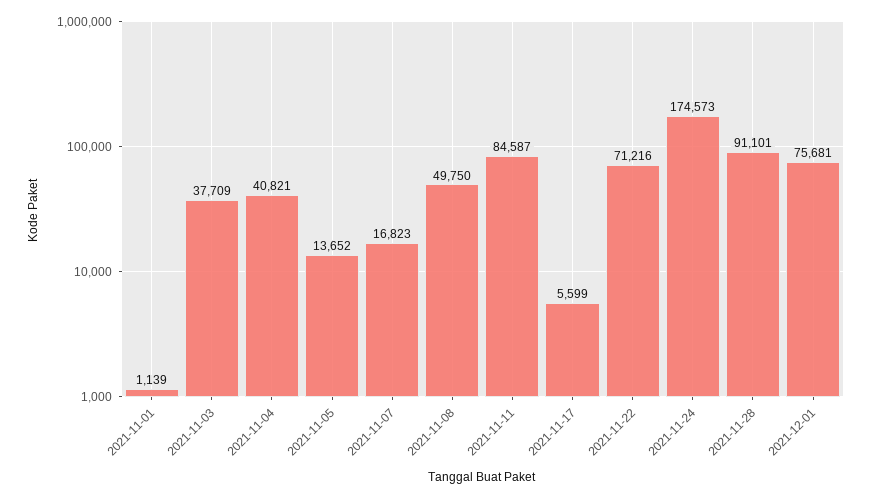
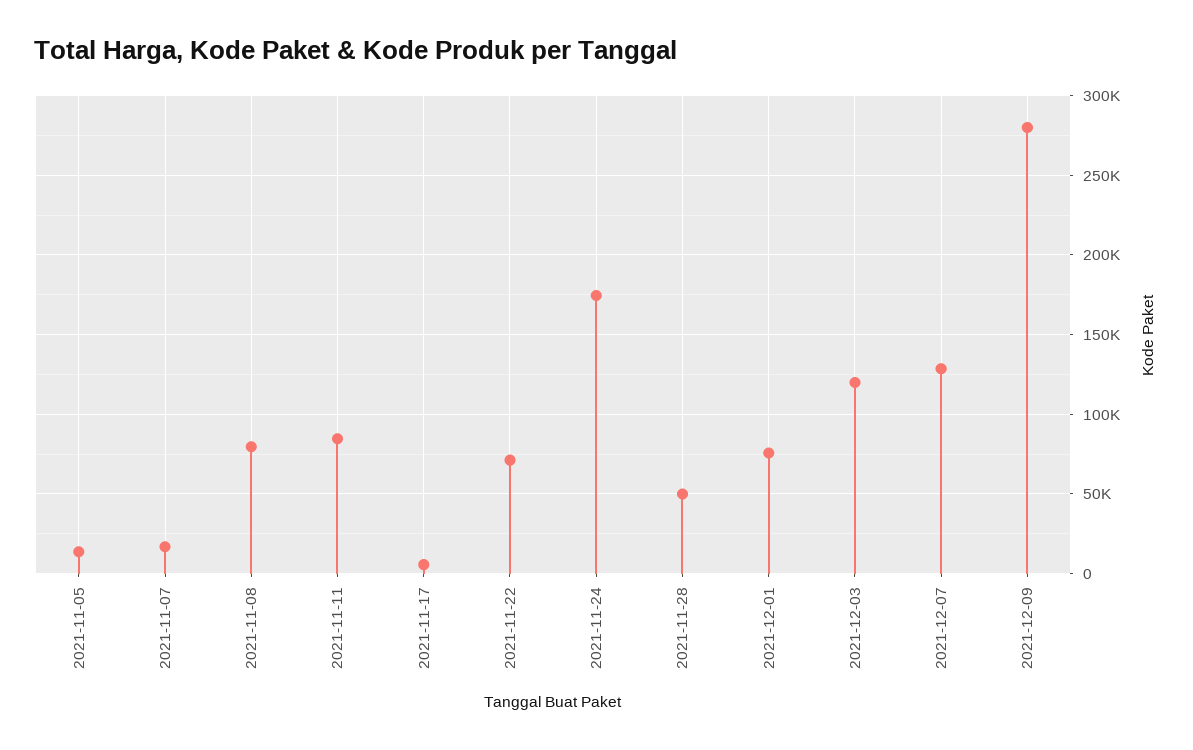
2021-11-01: 1139 -> none
2021-11-03: 37709 -> none
2021-11-04: 40821 -> none
2021-11-08: 49750 -> 80000
2021-11-28: 91101 -> 50000
2021-12-03: none -> 120000
2021-12-07: none -> 130000
2021-12-09: none -> 280000

